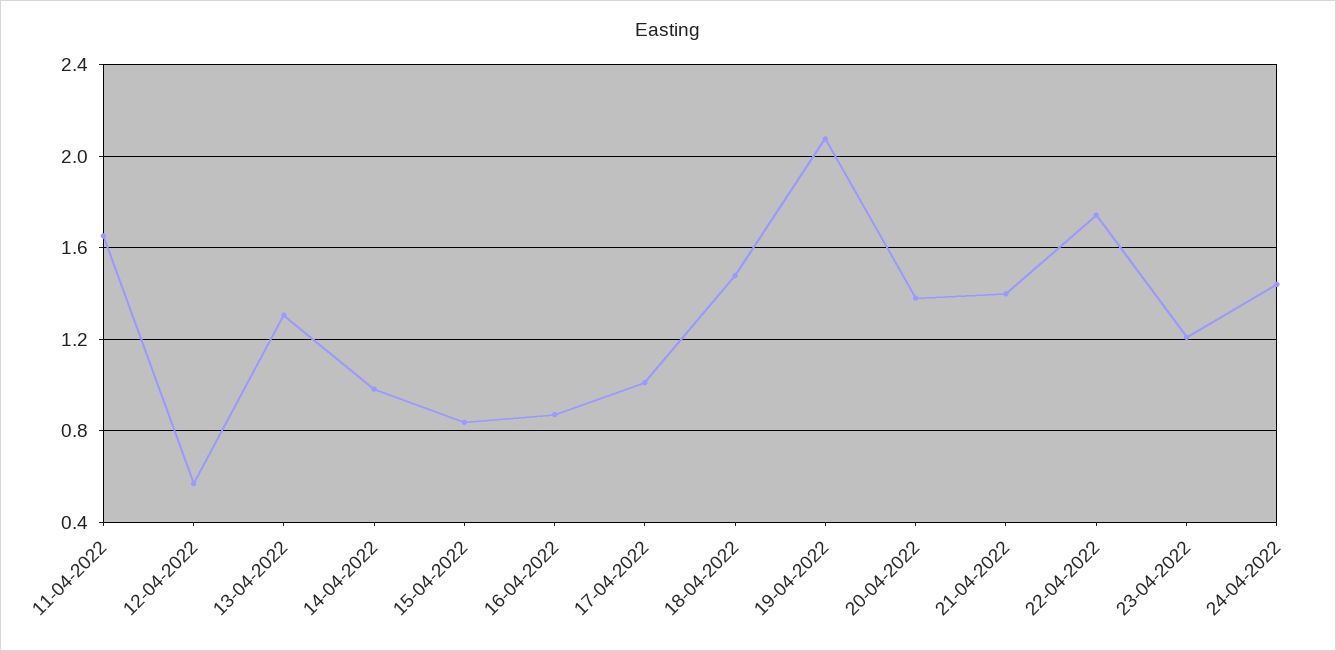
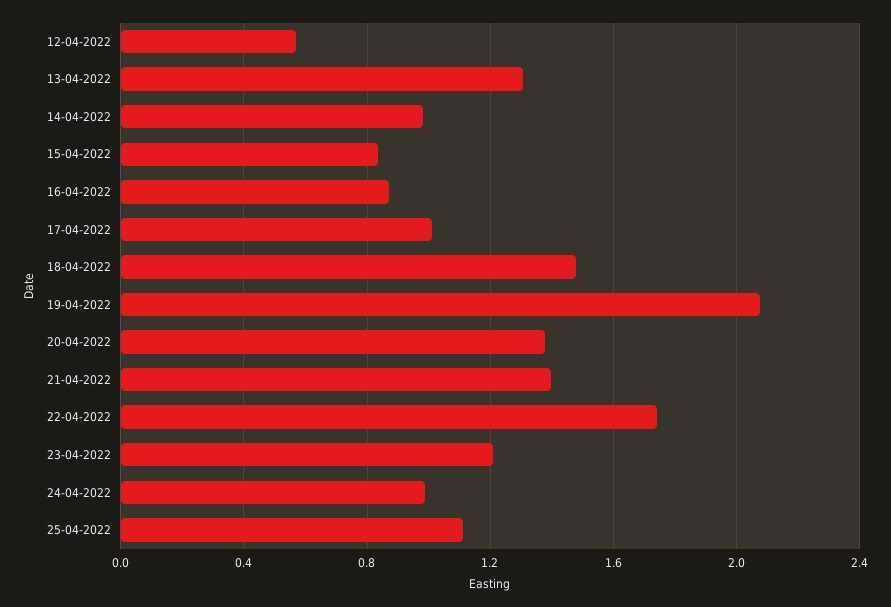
11-04-2022: 1.65 -> none
24-04-2022: 1.45 -> 1
25-04-2022: none -> 1.1

